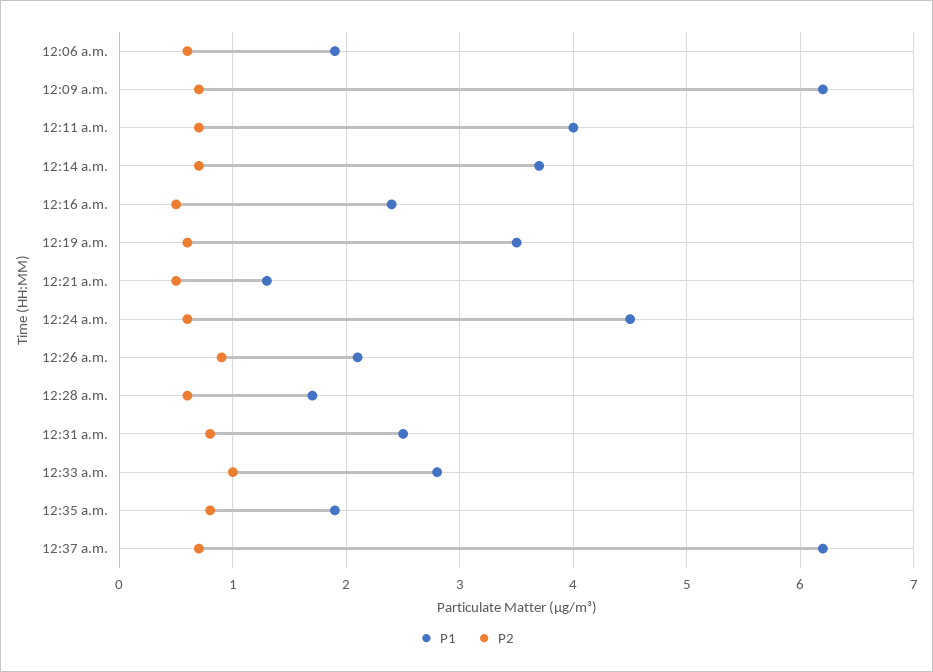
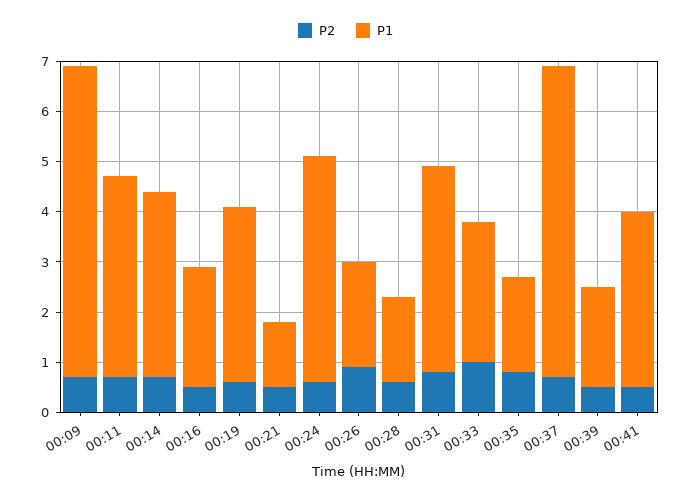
P1, 12:06 a.m.: 1.9 -> none
P2, 12:06 a.m.: 0.6 -> none
P1, 12:31 a.m.: 2.5 -> 4
P2, 00:39: none -> 0.5
P1, 00:39: none -> 2
P2, 00:41: none -> 0.5
P1, 00:41: none -> 3.5

